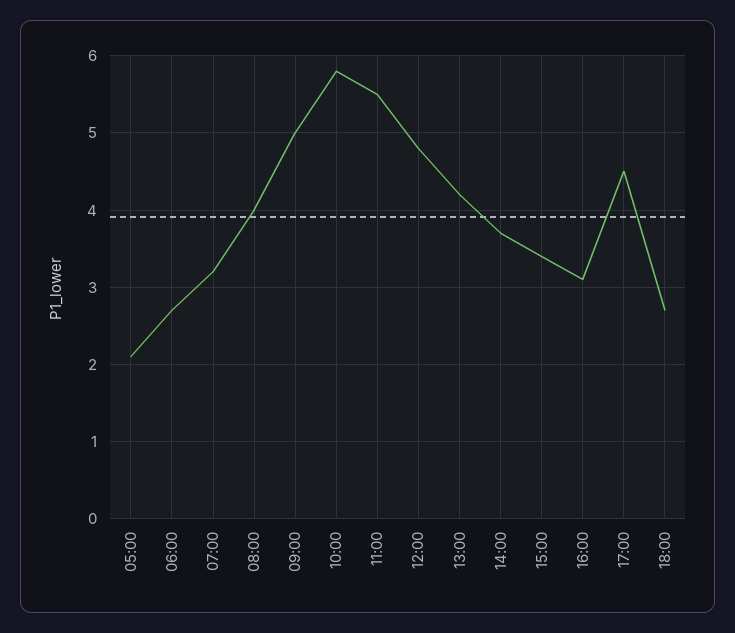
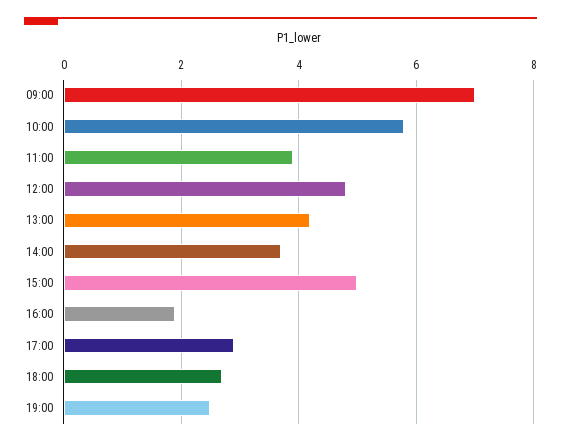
05:00: 2.1 -> none
06:00: 2.7 -> none
07:00: 3.2 -> none
08:00: 4 -> none
09:00: 5 -> 7
11:00: 5.5 -> 4
15:00: 3.4 -> 5
16:00: 3.1 -> 2
17:00: 4.5 -> 3
19:00: none -> 2.5

